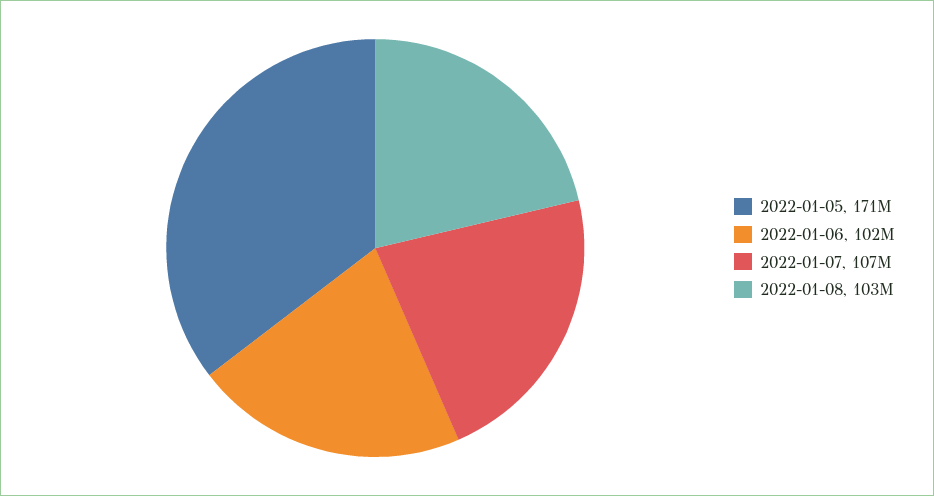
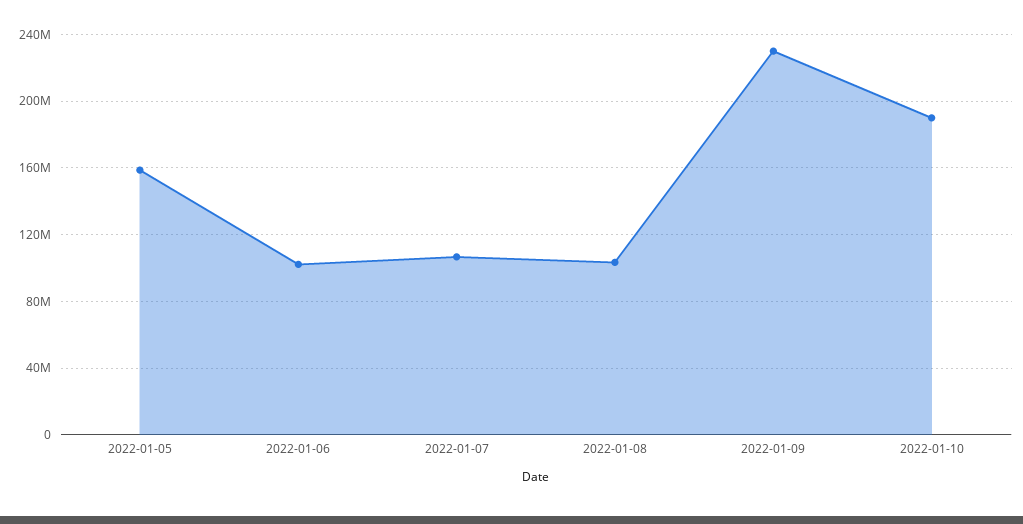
2022-01-05: 171000000 -> 160000000
2022-01-09: none -> 230000000
2022-01-10: none -> 190000000

